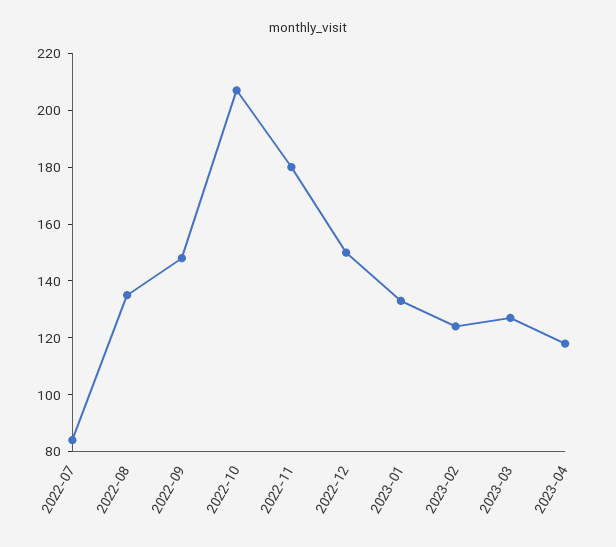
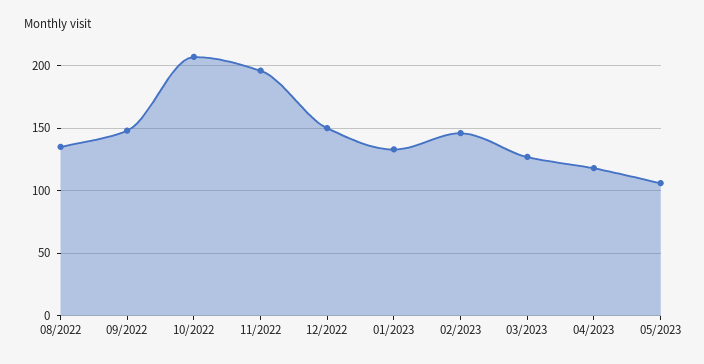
2022-07: 85 -> none
2022-11: 180 -> 195
2023-02: 125 -> 145
05/2023: none -> 105

